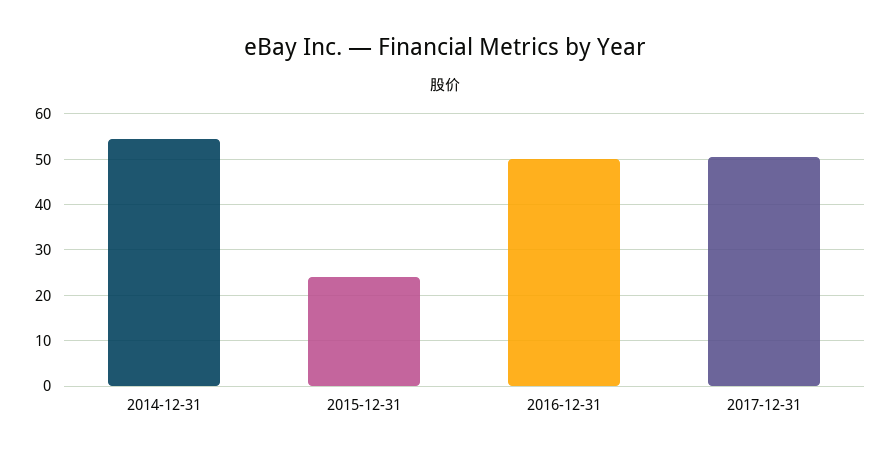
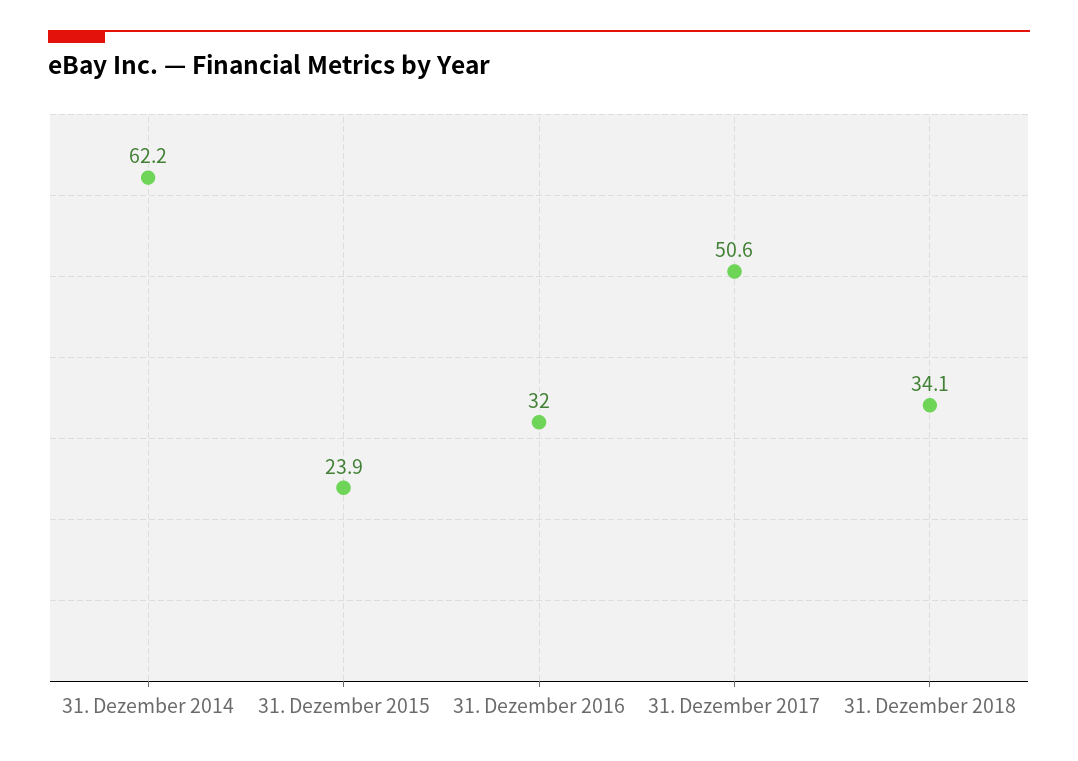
2014-12-31: 54 -> 62.2
2016-12-31: 50 -> 32
31. Dezember 2018: none -> 34.1

